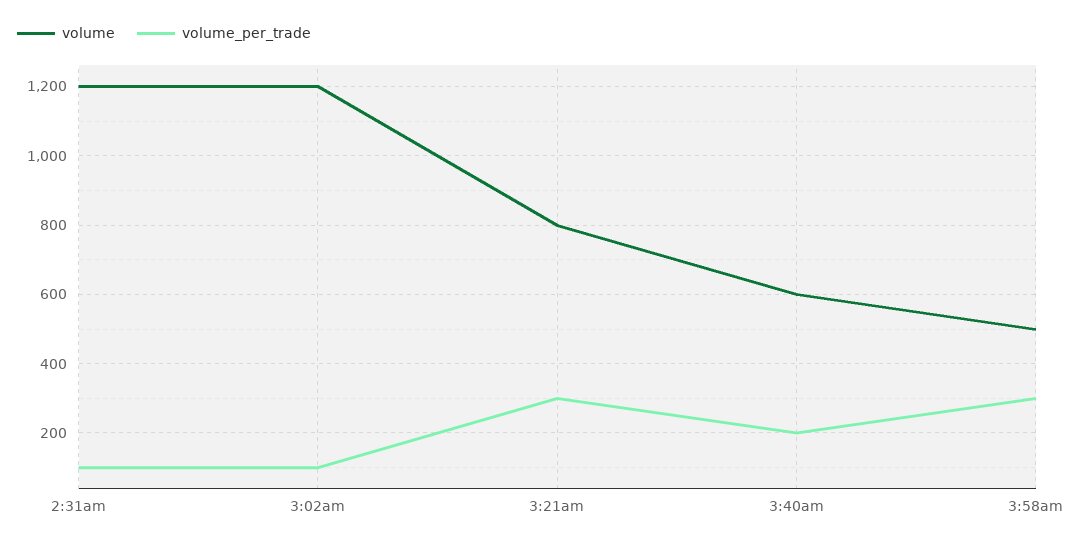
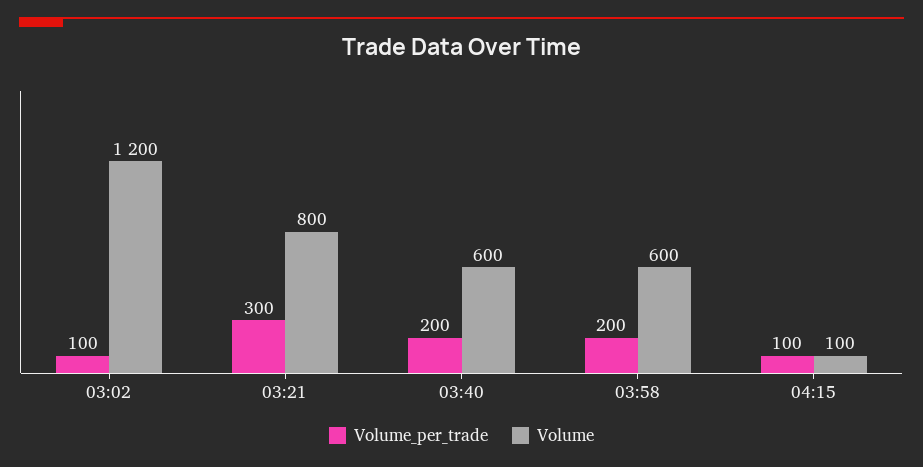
volume, 2:31am: 1200 -> none
volume_per_trade, 2:31am: 100 -> none
volume, 3:58am: 500 -> 600
volume_per_trade, 3:58am: 300 -> 200
volume_per_trade, 04:15: none -> 100
volume, 04:15: none -> 100

